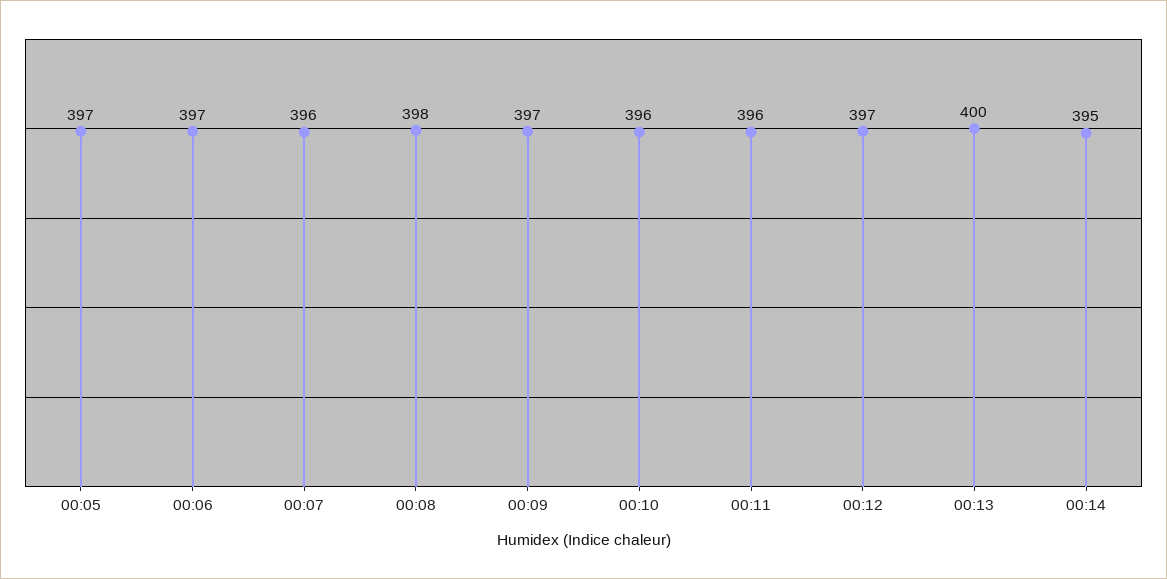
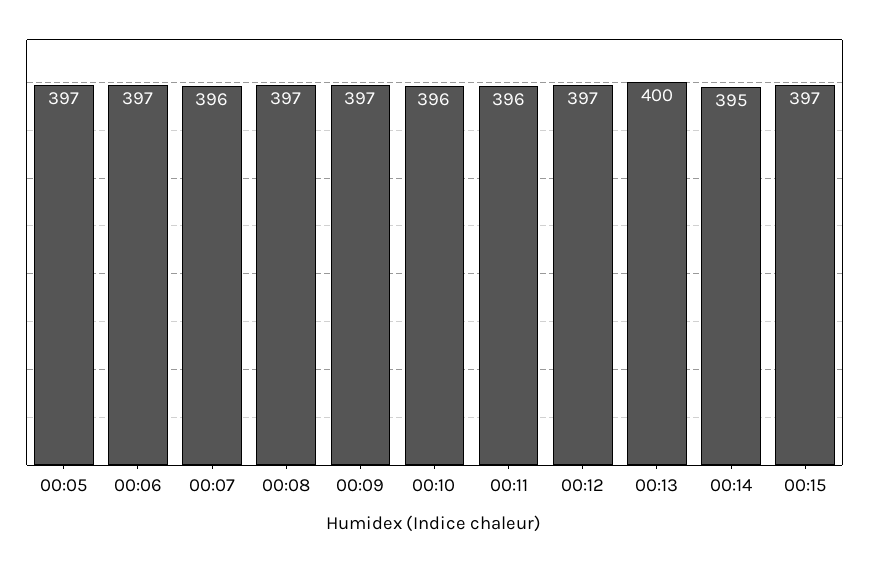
00:08: 398 -> 397
00:15: none -> 397

